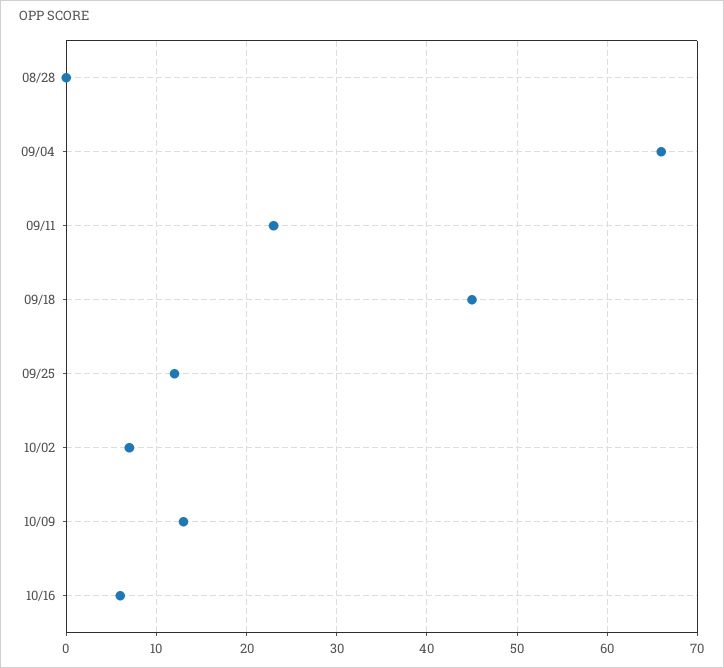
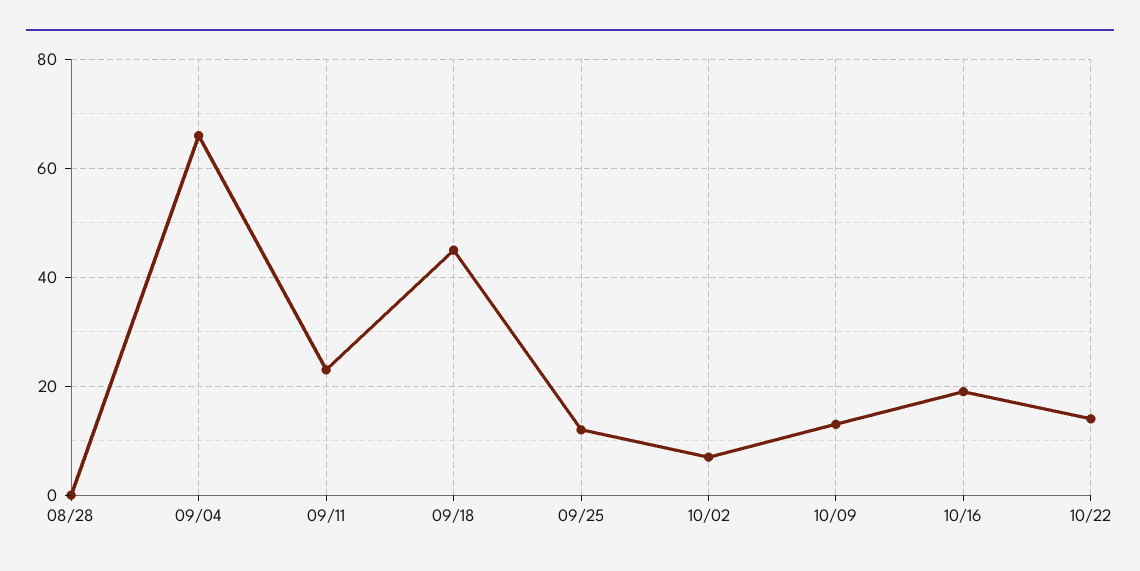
10/16: 6 -> 20
10/22: none -> 15

